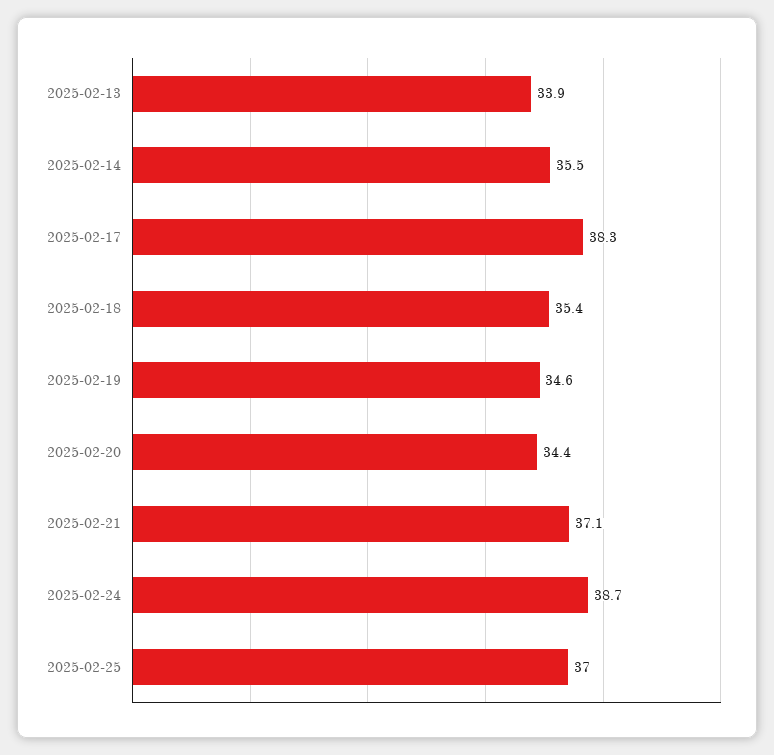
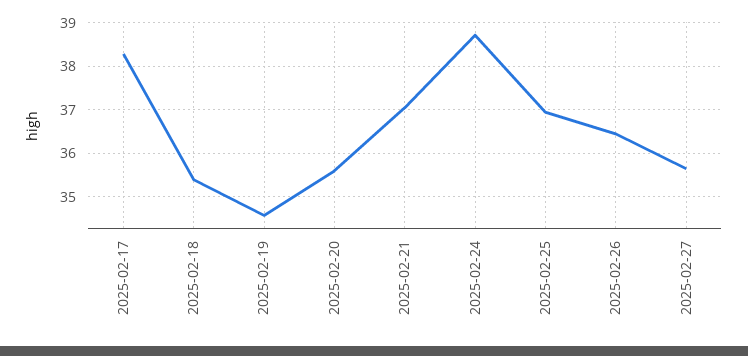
2025-02-13: 33.9 -> none
2025-02-14: 35.5 -> none
2025-02-20: 34.4 -> 35.6
2025-02-26: none -> 36.4
2025-02-27: none -> 35.6

